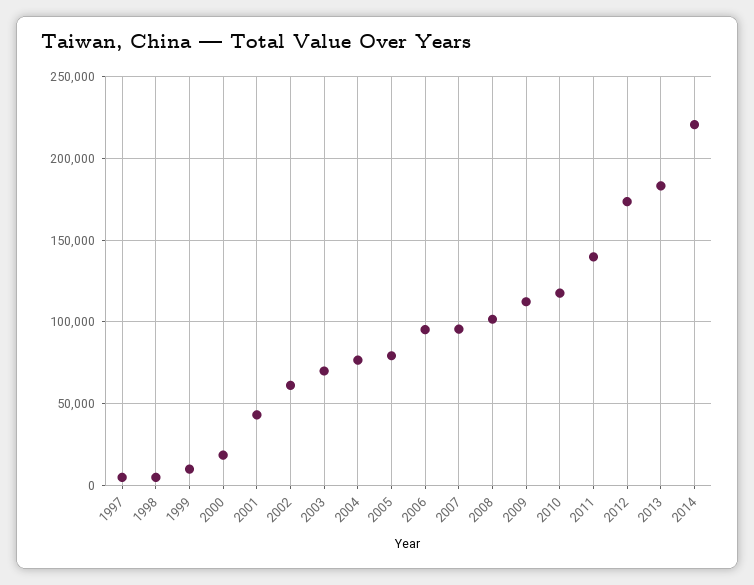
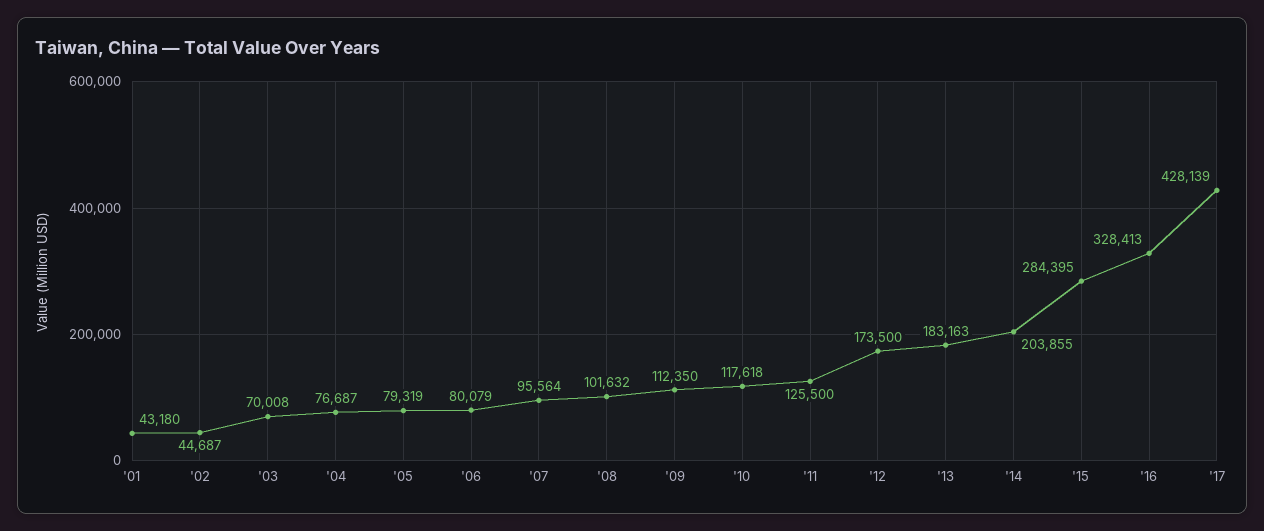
1997: 5000 -> none
1998: 5000 -> none
1999: 10000 -> none
2000: 20000 -> none
2002: 60000 -> 44687
2006: 95000 -> 80079
2011: 140000 -> 125500
2014: 220000 -> 203855
'15: none -> 284395
'16: none -> 328413
'17: none -> 428139

